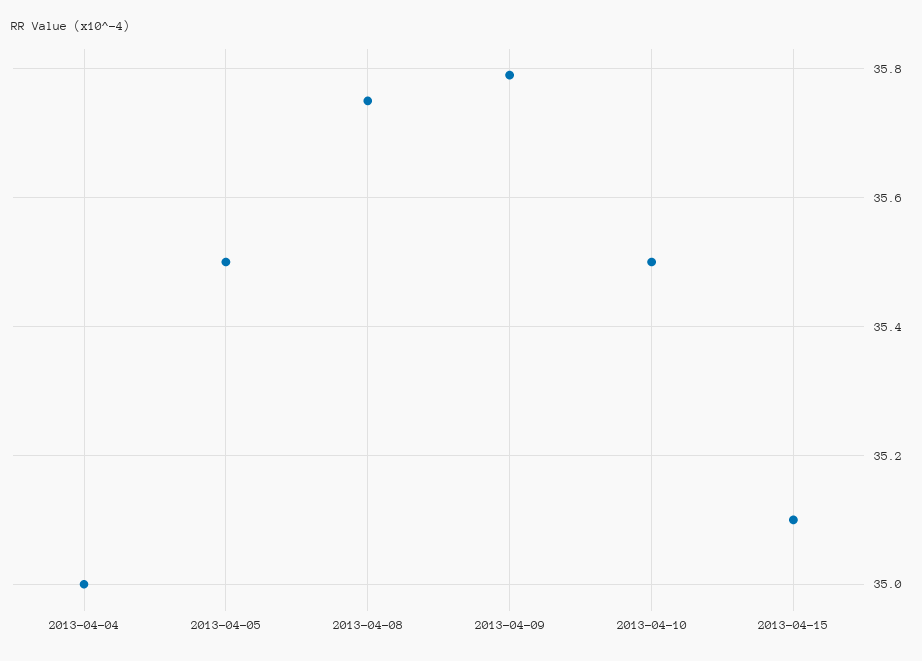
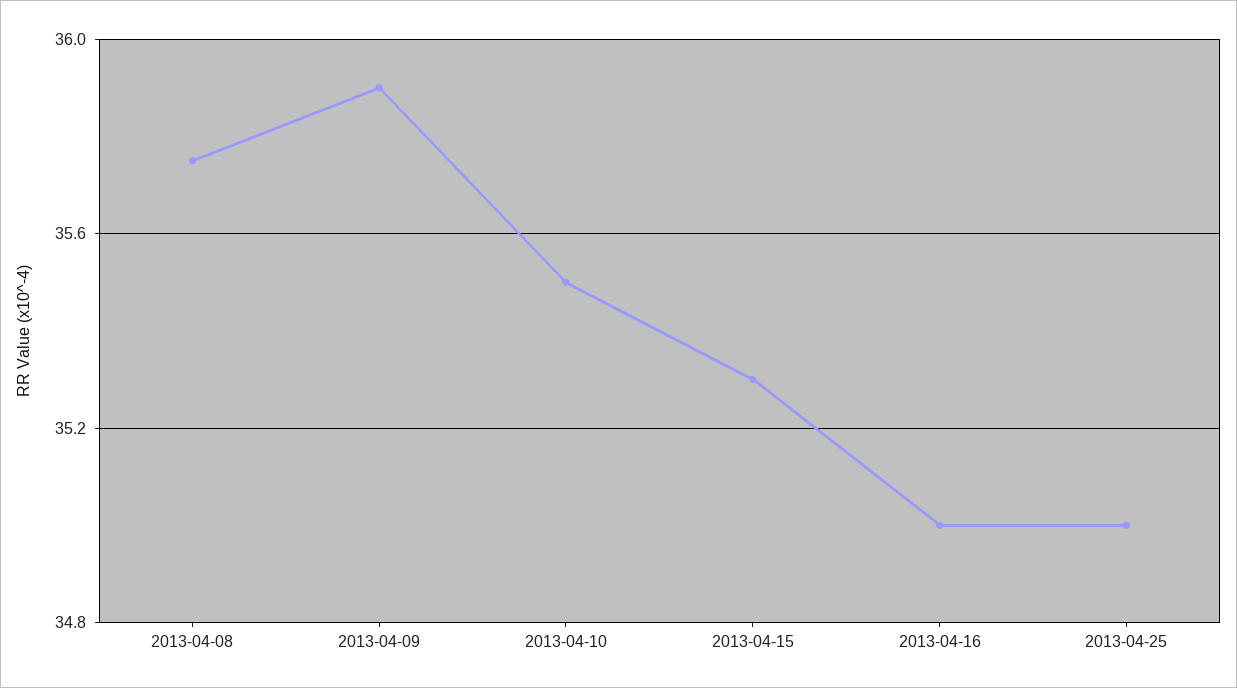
2013-04-04: 35 -> none
2013-04-05: 35.5 -> none
2013-04-09: 35.8 -> 35.9
2013-04-15: 35.1 -> 35.3
2013-04-16: none -> 35
2013-04-25: none -> 35

